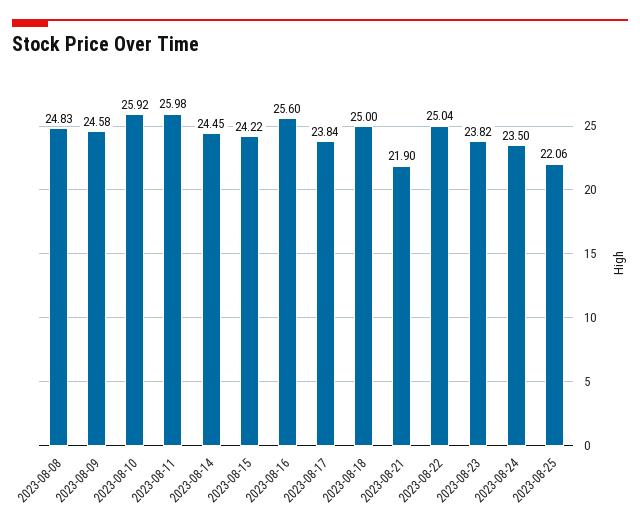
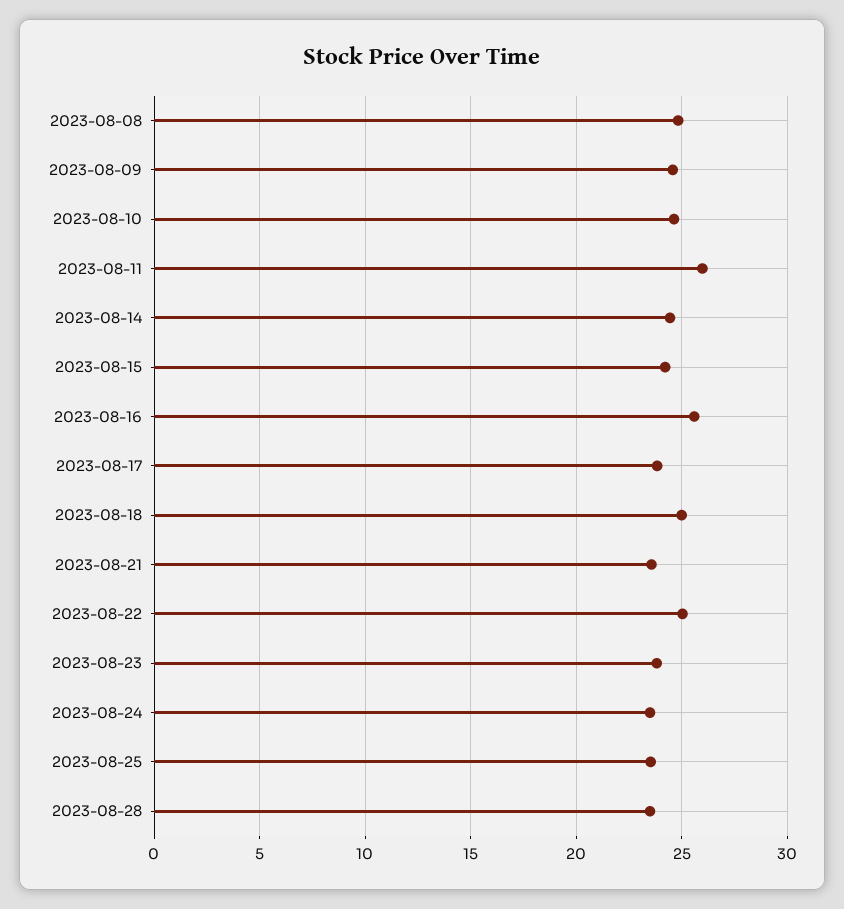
2023-08-10: 25.92 -> 24.5
2023-08-21: 21.9 -> 23.5
2023-08-25: 22.06 -> 23.5
2023-08-28: none -> 23.5

